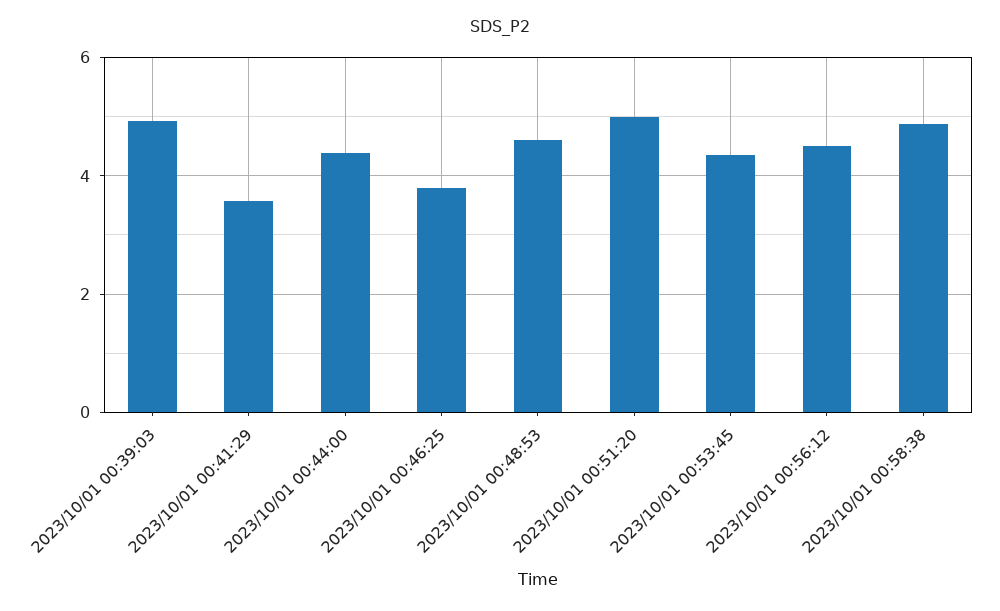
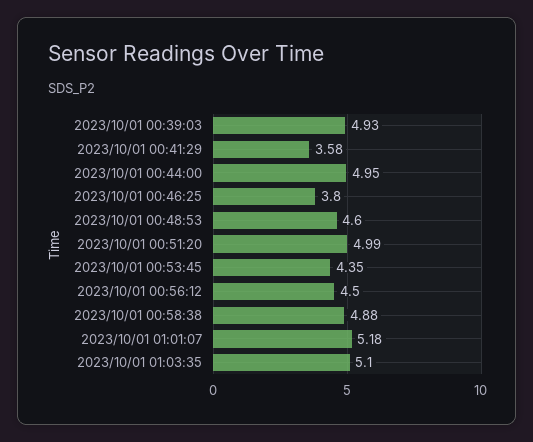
2023/10/01 00:44:00: 4.4 -> 4.95
2023/10/01 01:01:07: none -> 5.18
2023/10/01 01:03:35: none -> 5.1

